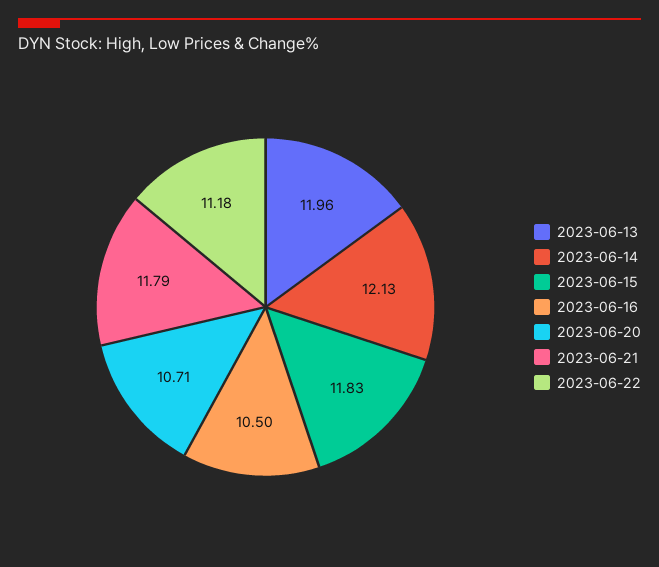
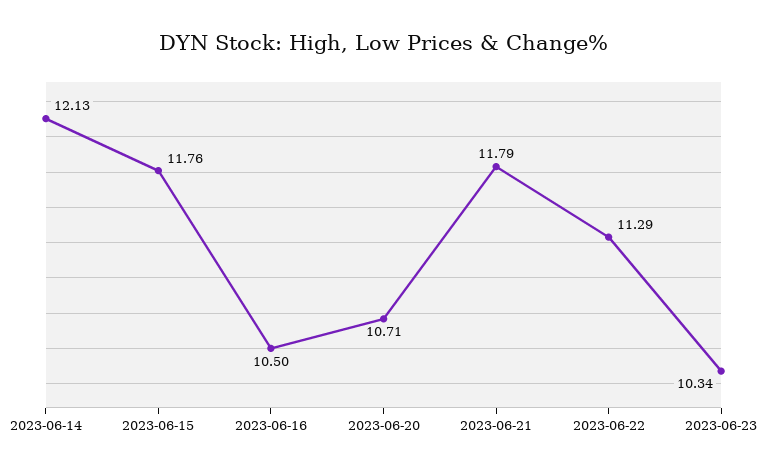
2023-06-13: 11.96 -> none
2023-06-15: 11.83 -> 11.76
2023-06-22: 11.18 -> 11.29
2023-06-23: none -> 10.34

